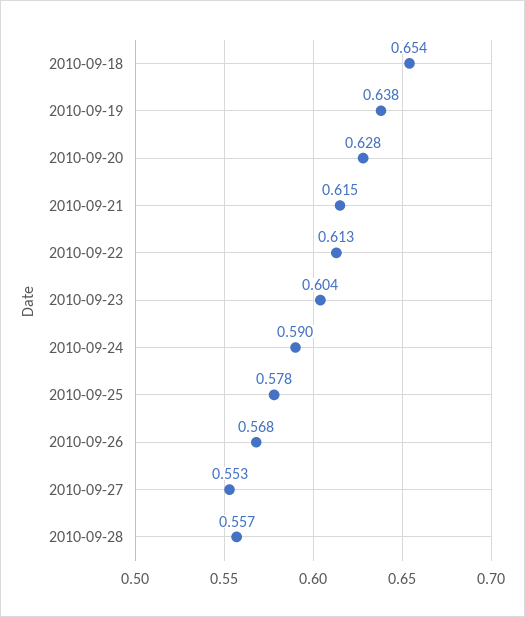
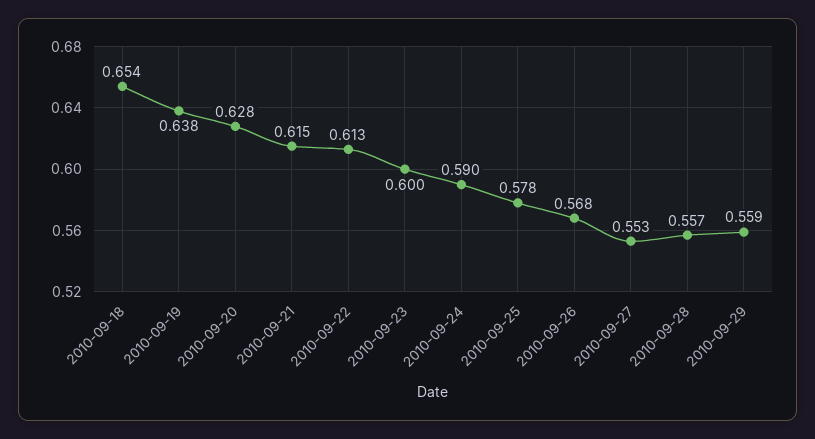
2010-09-23: 0.604 -> 0.6
2010-09-29: none -> 0.559

